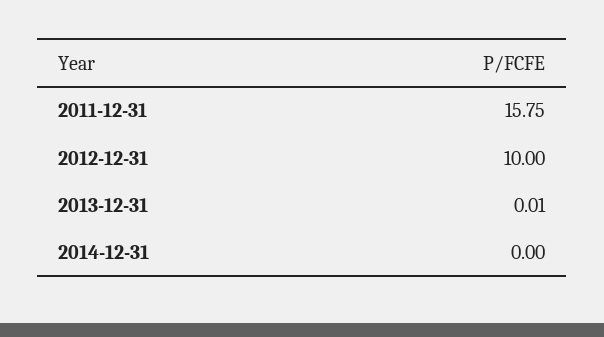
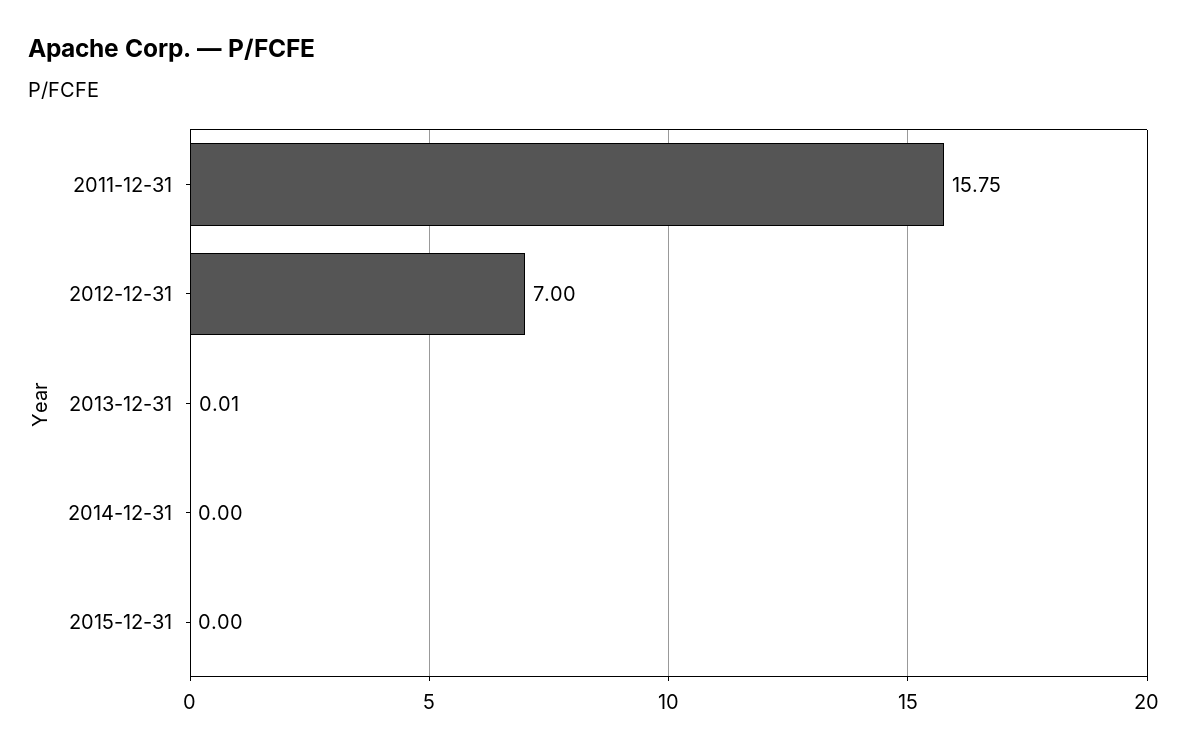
2012-12-31: 10 -> 7
2015-12-31: none -> 0

